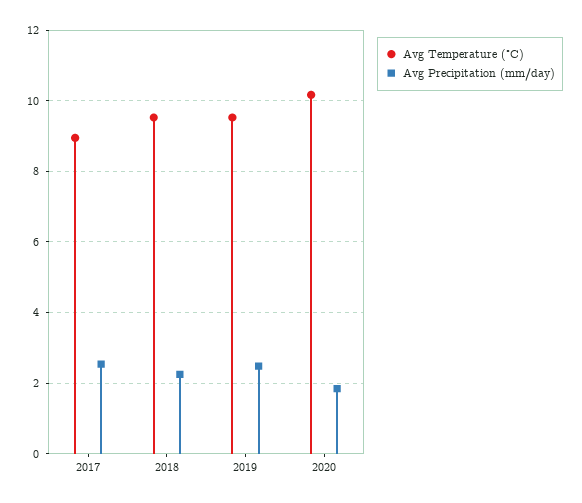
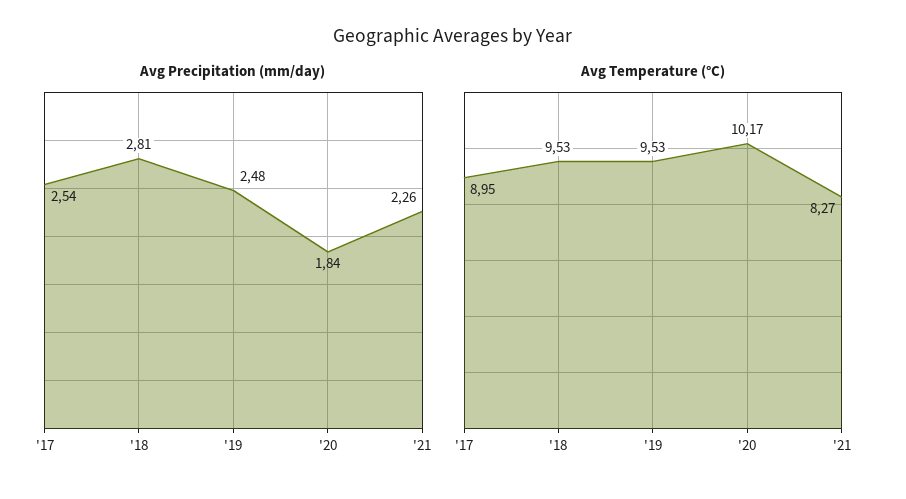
Avg Precipitation (mm/day), 2018: 2.2 -> 2.81
Avg Precipitation (mm/day), '21: none -> 2.26
Avg Temperature (°C), '21: none -> 8.27

